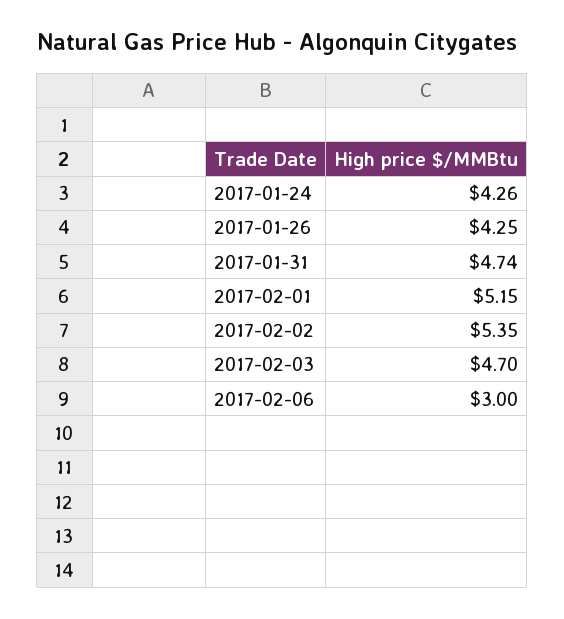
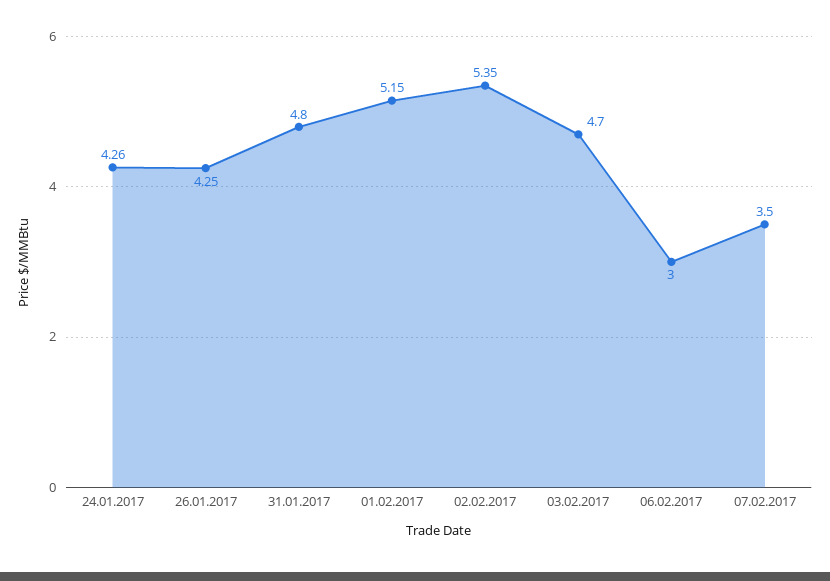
2017-01-31: 4.74 -> 4.8
07.02.2017: none -> 3.5

